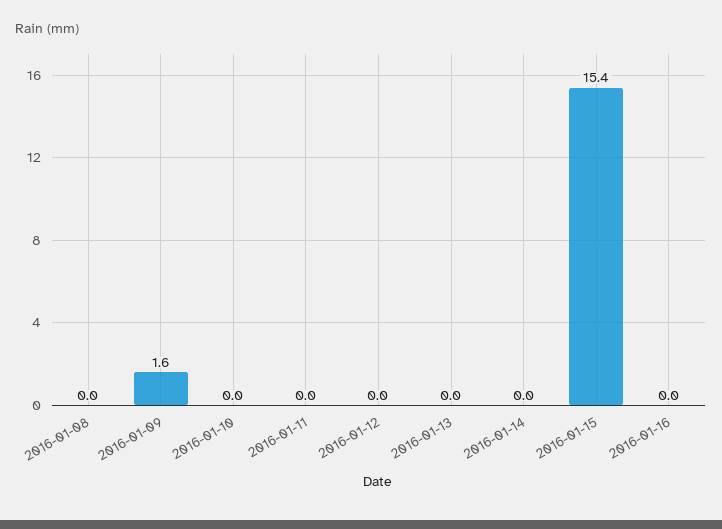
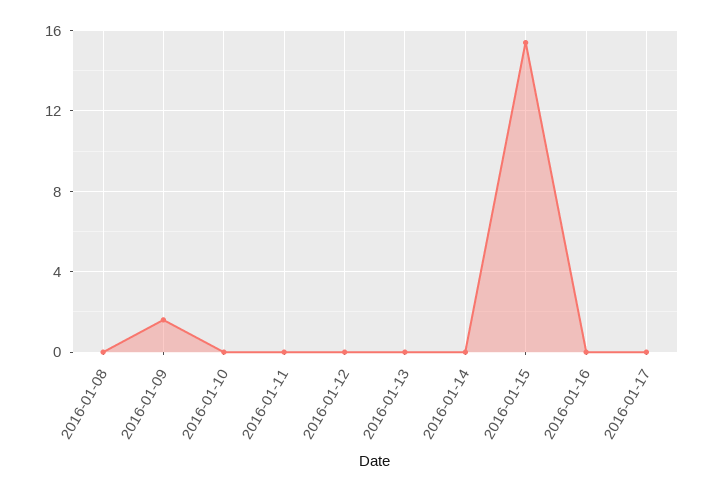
2016-01-17: none -> 0

